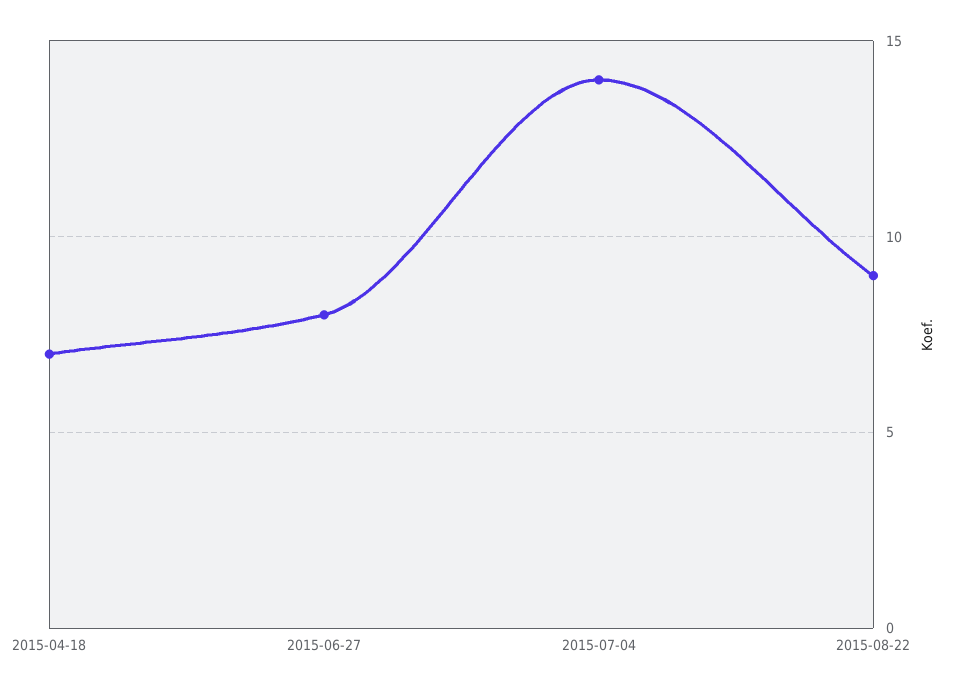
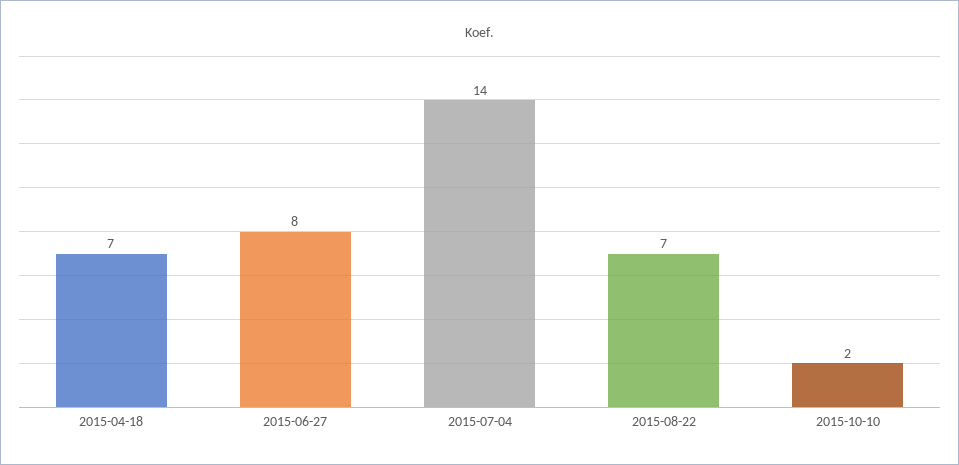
2015-08-22: 9 -> 7
2015-10-10: none -> 2

